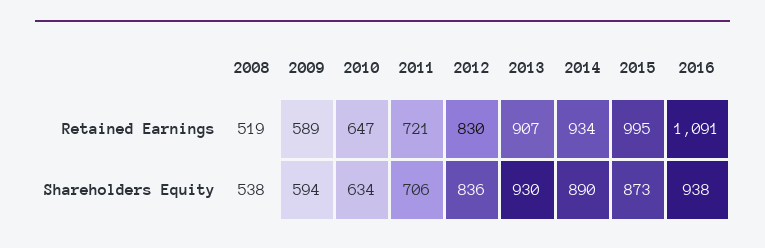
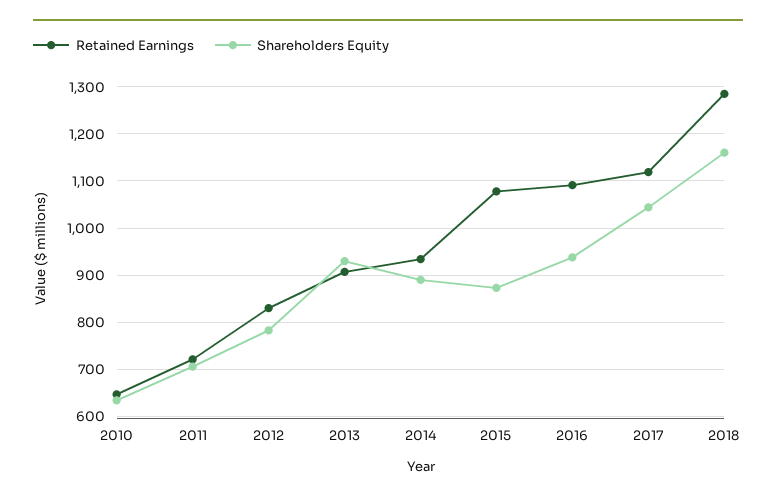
Retained Earnings, 2008: 519 -> none
Retained Earnings, 2009: 589 -> none
Retained Earnings, 2015: 995 -> 1080
Shareholders Equity, 2008: 538 -> none
Shareholders Equity, 2009: 594 -> none
Shareholders Equity, 2012: 836 -> 780
Retained Earnings, 2017: none -> 1120
Shareholders Equity, 2017: none -> 1040
Retained Earnings, 2018: none -> 1280
Shareholders Equity, 2018: none -> 1160

